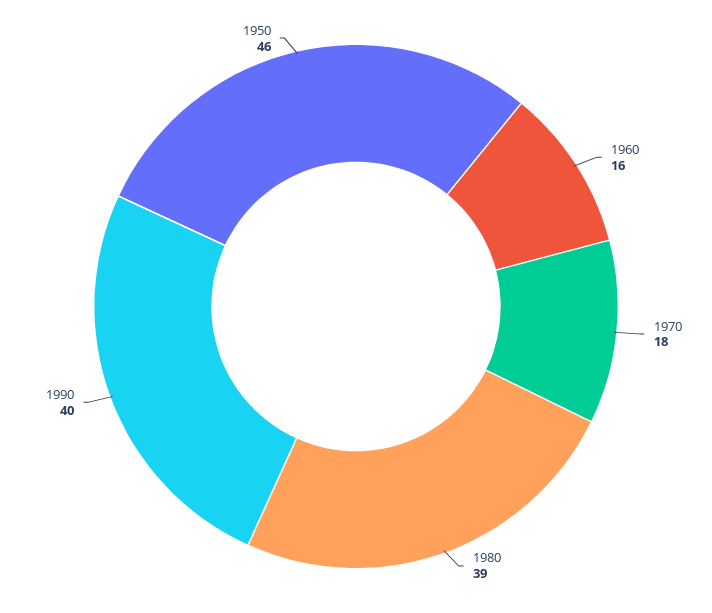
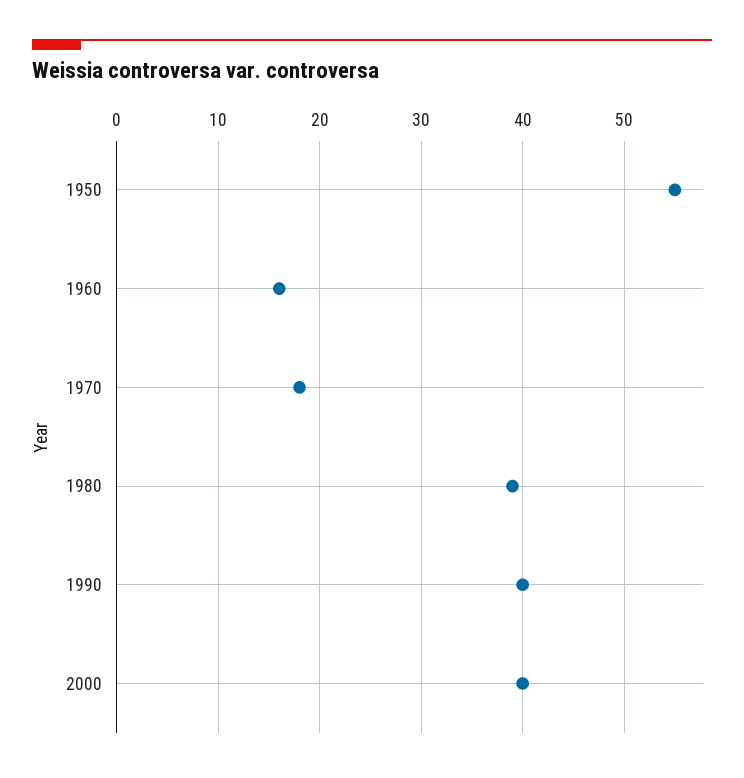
1950: 46 -> 55
2000: none -> 40

